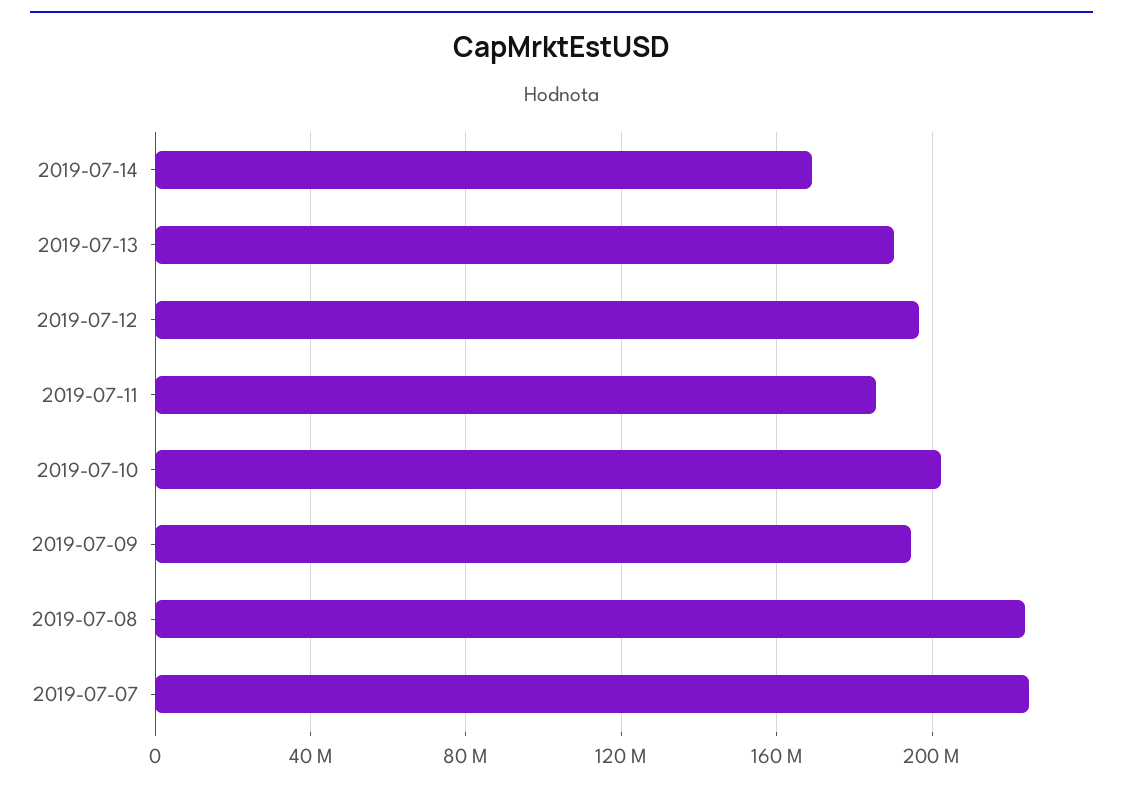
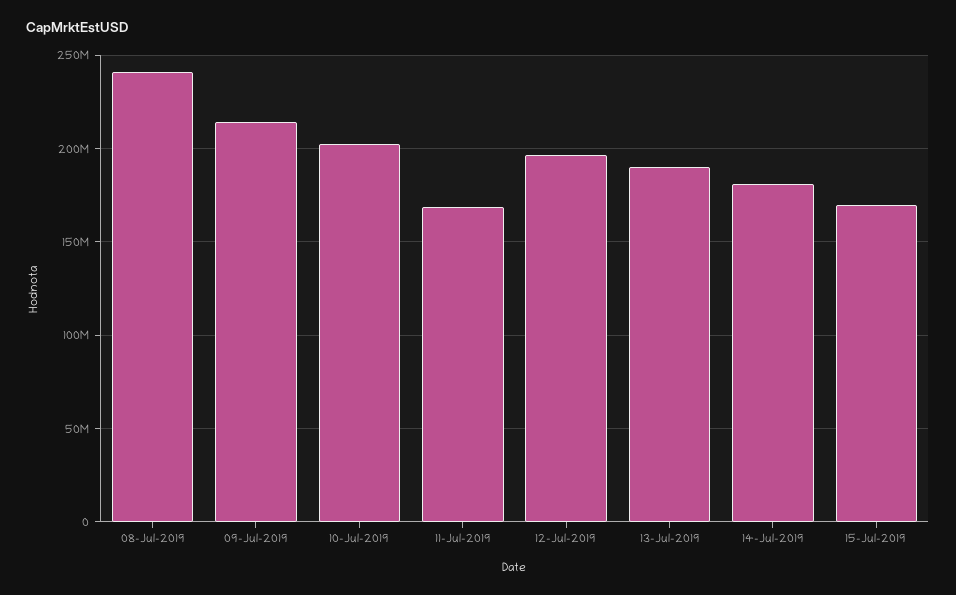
2019-07-14: 170000000 -> 180000000
2019-07-11: 185000000 -> 170000000
2019-07-09: 195000000 -> 215000000
2019-07-08: 225000000 -> 240000000
2019-07-07: 225000000 -> none
15-Jul-2019: none -> 170000000

